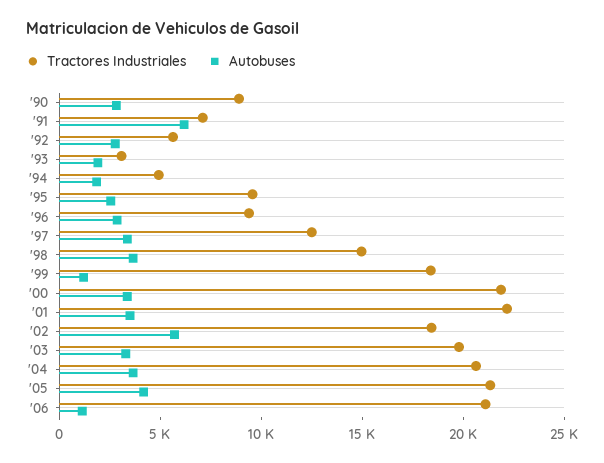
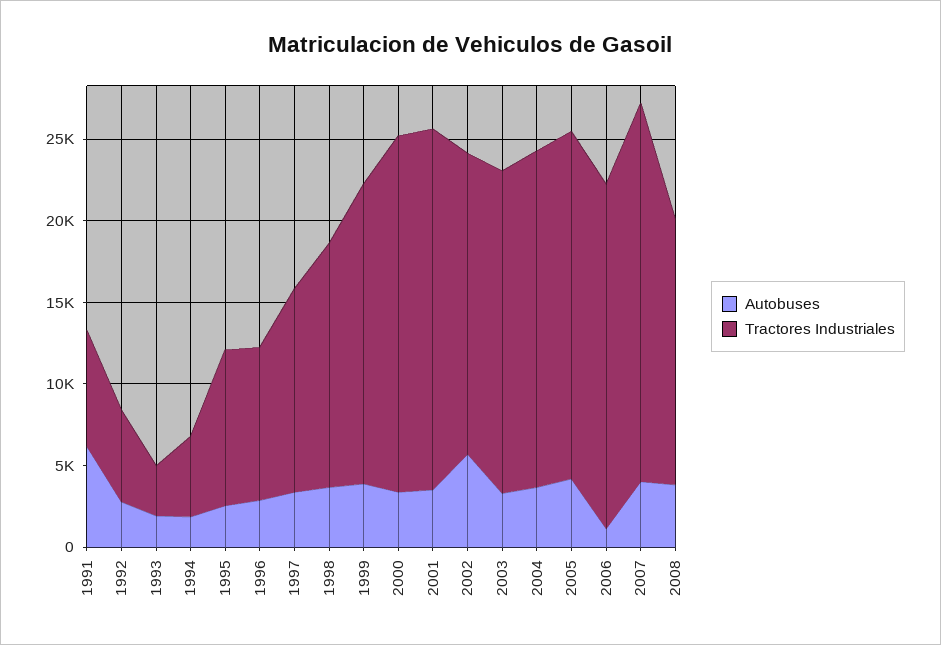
Tractores Industriales, '90: 9000 -> none
Autobuses, '90: 3000 -> none
Autobuses, '99: 1000 -> 4000
Autobuses, 2007: none -> 4000
Tractores Industriales, 2007: none -> 23000
Autobuses, 2008: none -> 4000
Tractores Industriales, 2008: none -> 16000

